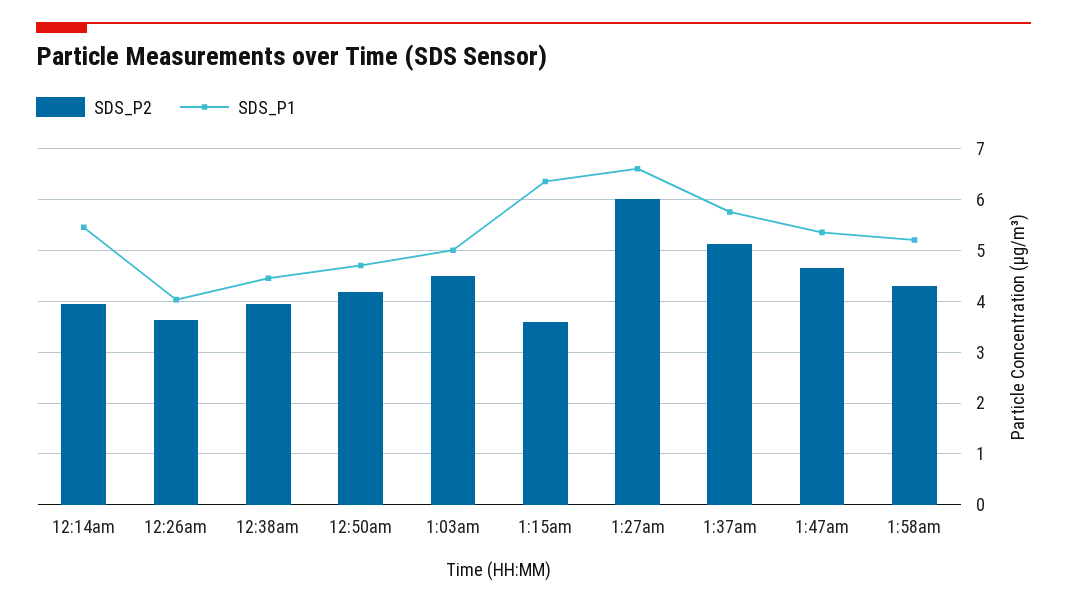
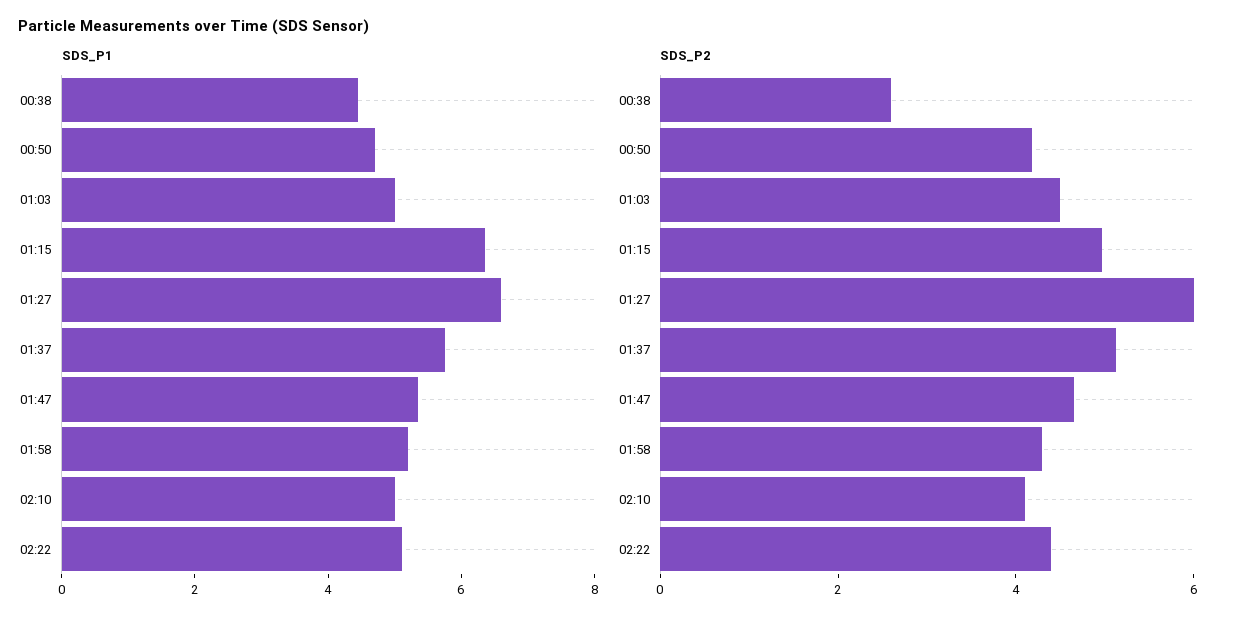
SDS_P2, 12:14am: 4 -> none
SDS_P1, 12:14am: 5.4 -> none
SDS_P2, 12:26am: 3.6 -> none
SDS_P1, 12:26am: 4 -> none
SDS_P2, 12:38am: 4 -> 2.5
SDS_P2, 1:15am: 3.6 -> 5
SDS_P1, 02:10: none -> 5
SDS_P1, 02:22: none -> 5
SDS_P2, 02:10: none -> 4
SDS_P2, 02:22: none -> 4.5

